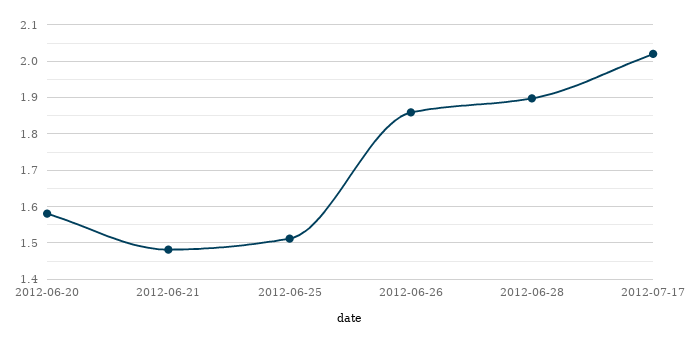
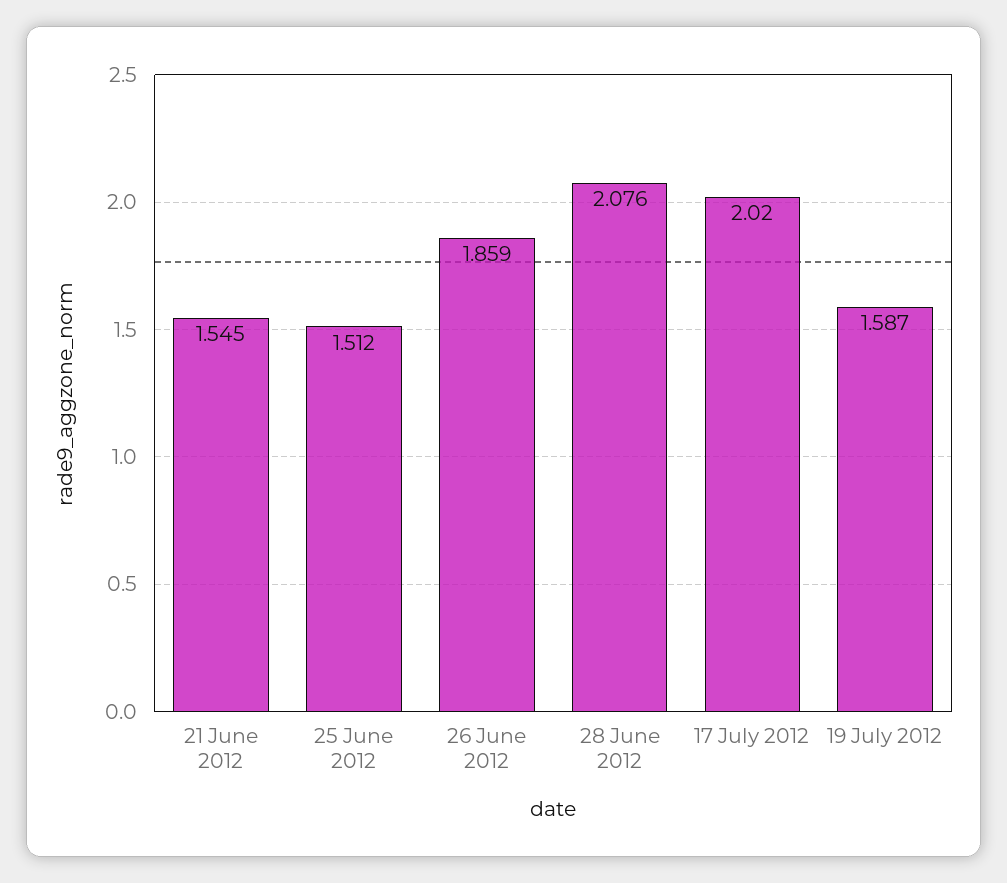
2012-06-20: 1.58 -> none
2012-06-21: 1.48 -> 1.545
2012-06-28: 1.9 -> 2.076
19 July 2012: none -> 1.587

